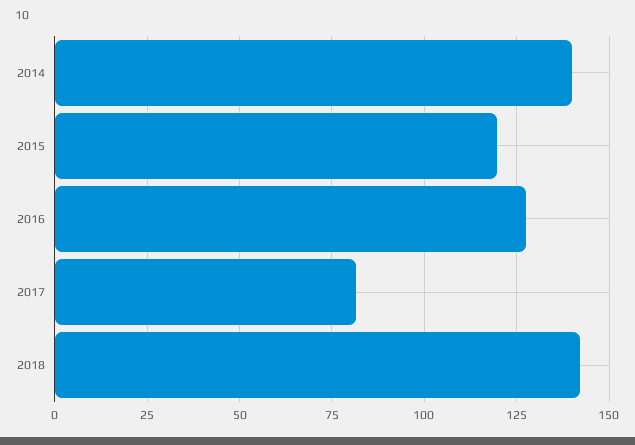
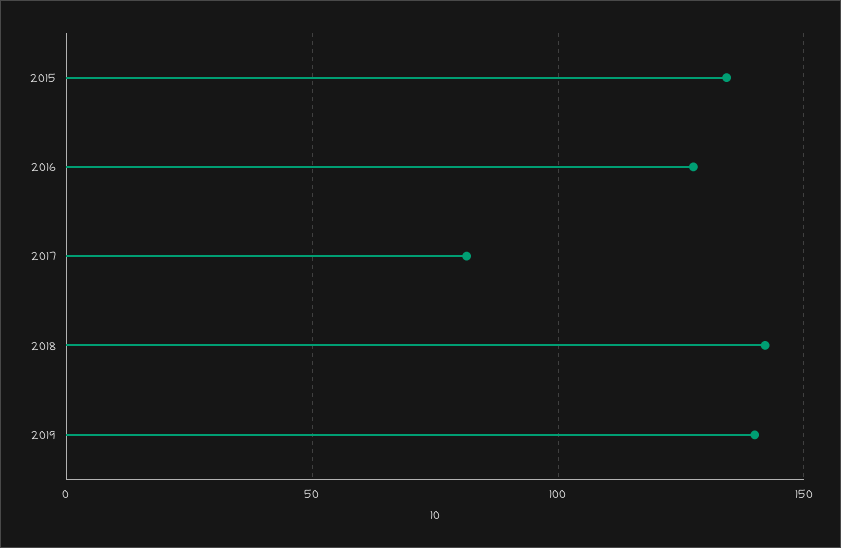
2014: 140 -> none
2015: 120 -> 135
2019: none -> 140

